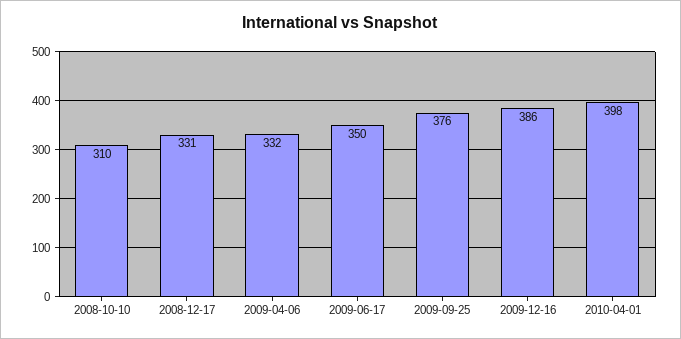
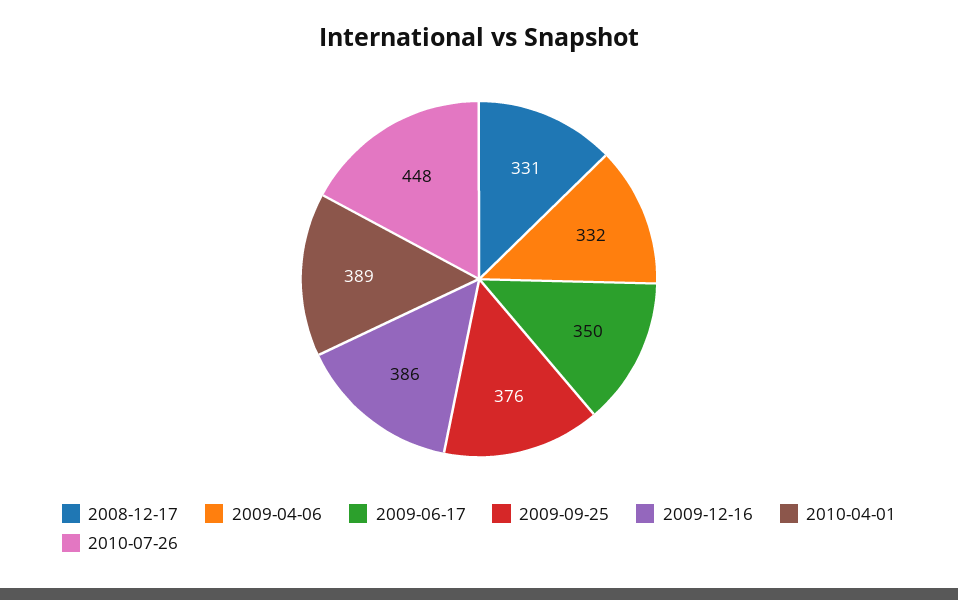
2008-10-10: 310 -> none
2010-04-01: 398 -> 389
2010-07-26: none -> 448

